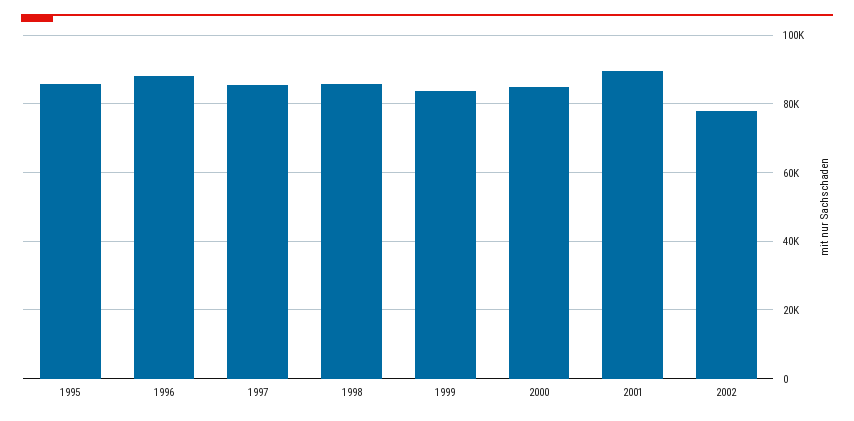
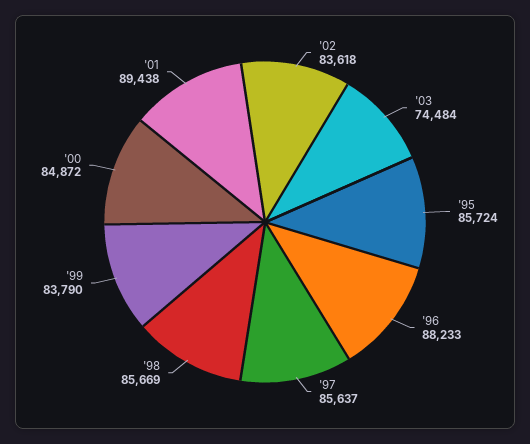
2002: 78000 -> 83618
'03: none -> 74484

